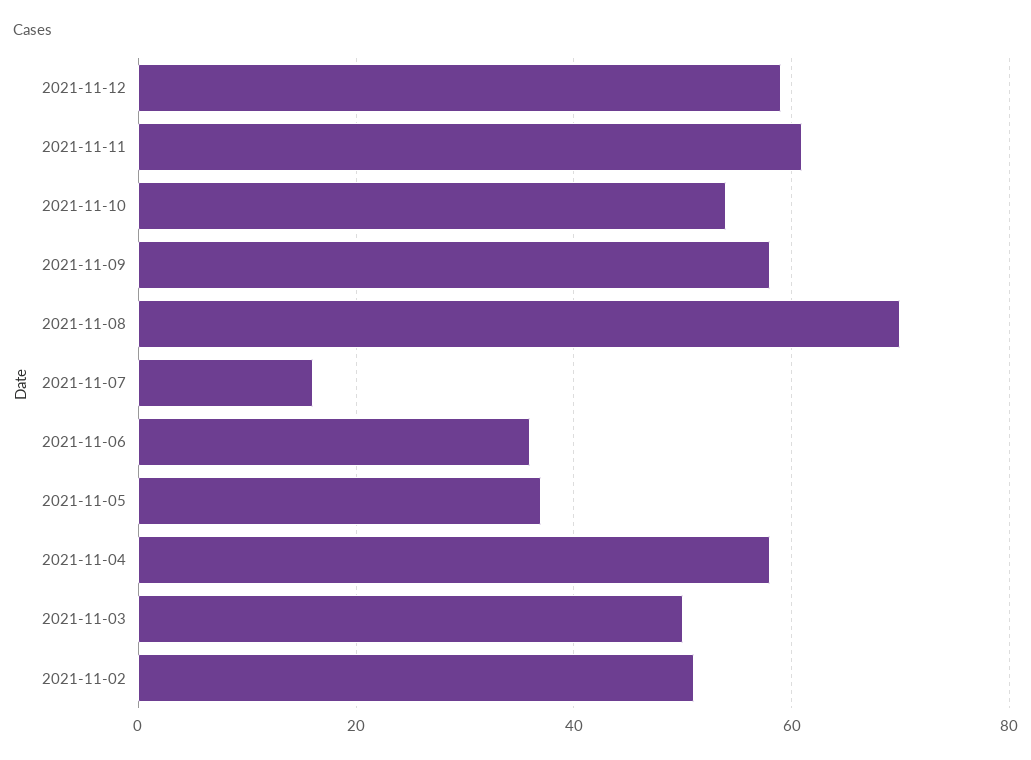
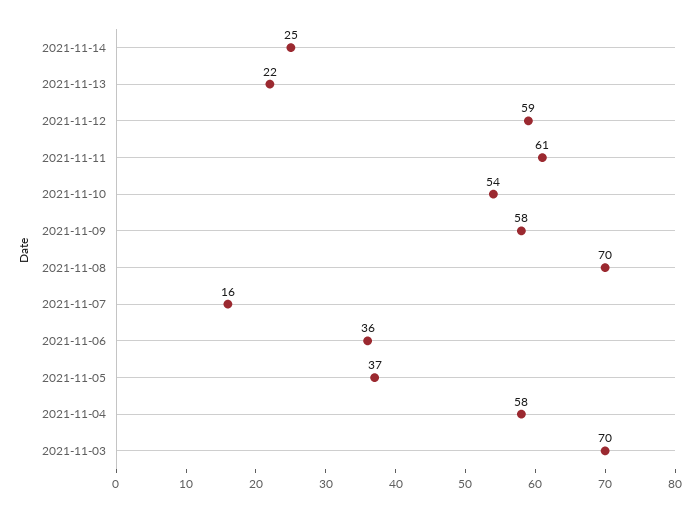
2021-11-03: 50 -> 70
2021-11-02: 50 -> none
2021-11-14: none -> 25
2021-11-13: none -> 22

